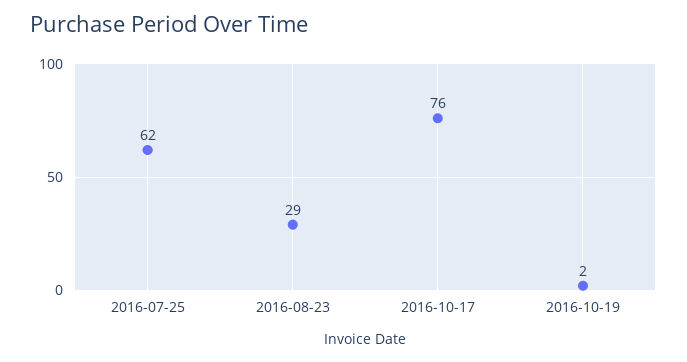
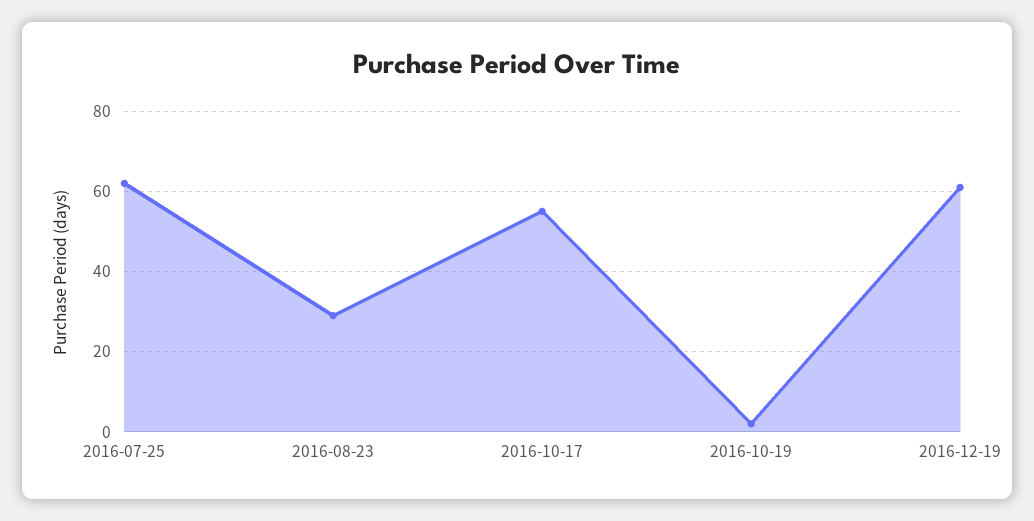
2016-10-17: 76 -> 55
2016-12-19: none -> 60

